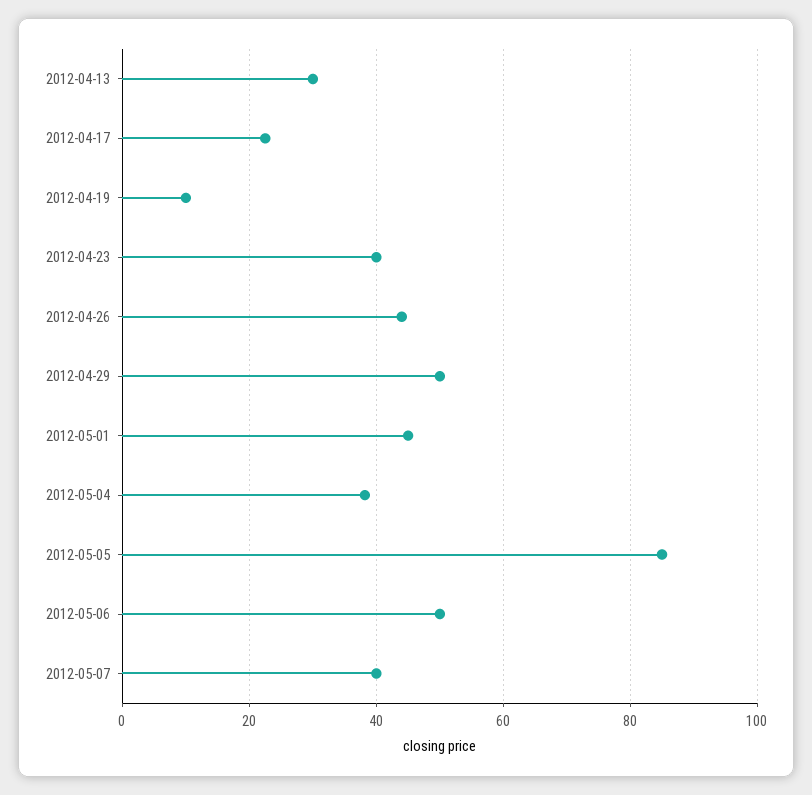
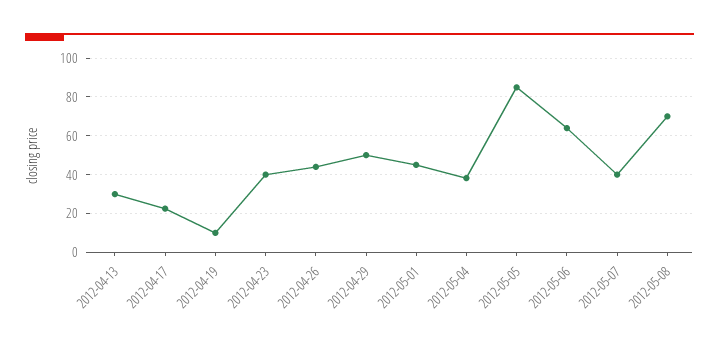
2012-05-06: 50 -> 65
2012-05-08: none -> 70

